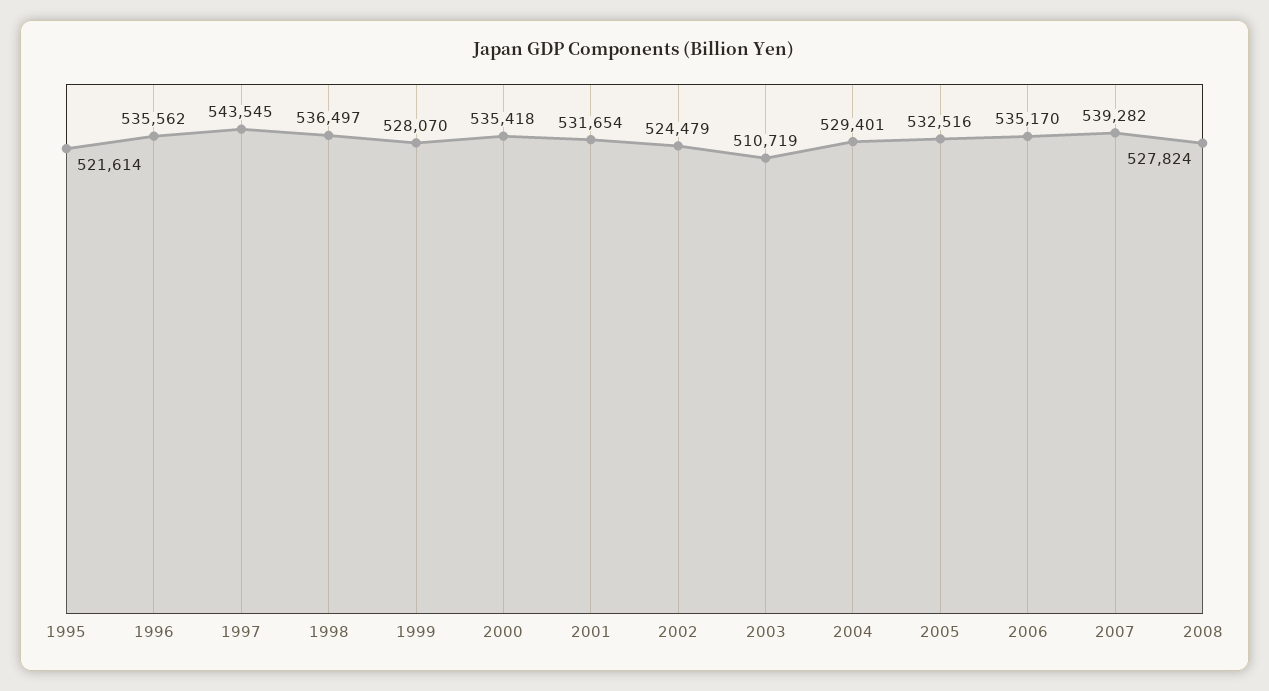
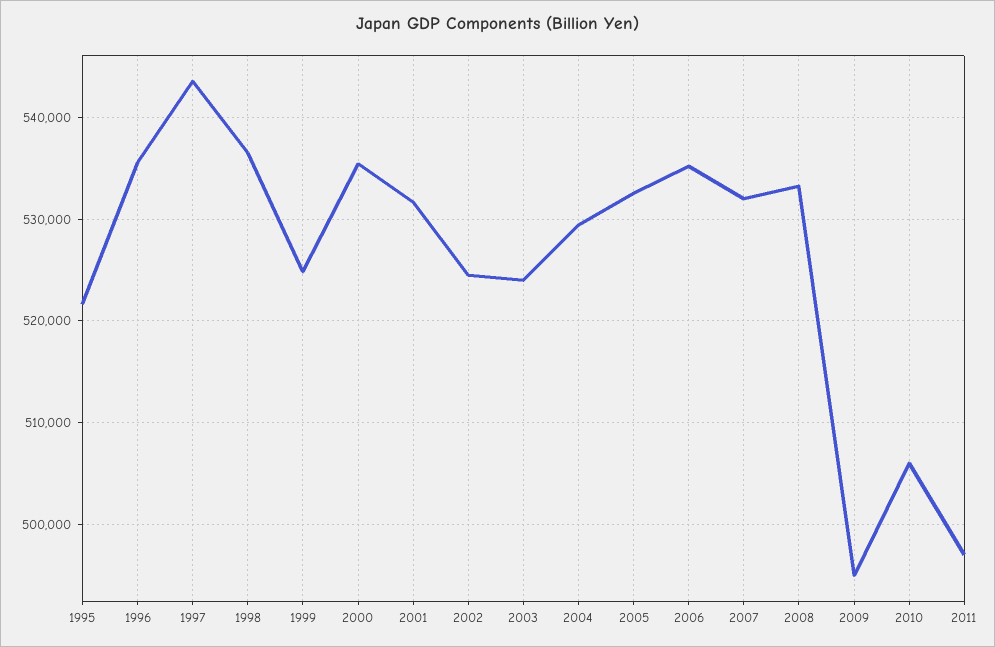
1999: 528070 -> 525000
2003: 510719 -> 524000
2007: 539282 -> 532000
2008: 527824 -> 533000
2009: none -> 495000
2010: none -> 506000
2011: none -> 497000

